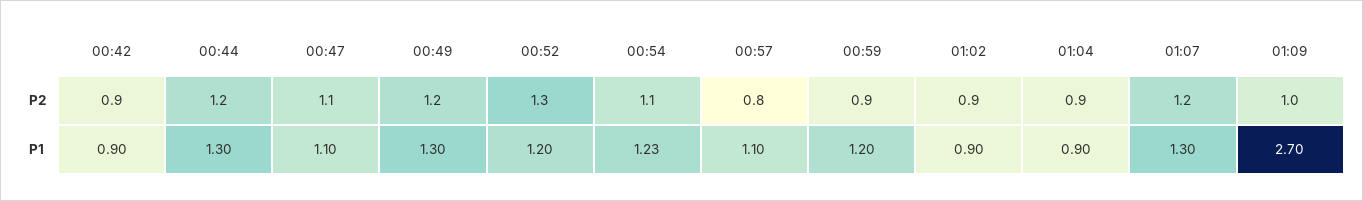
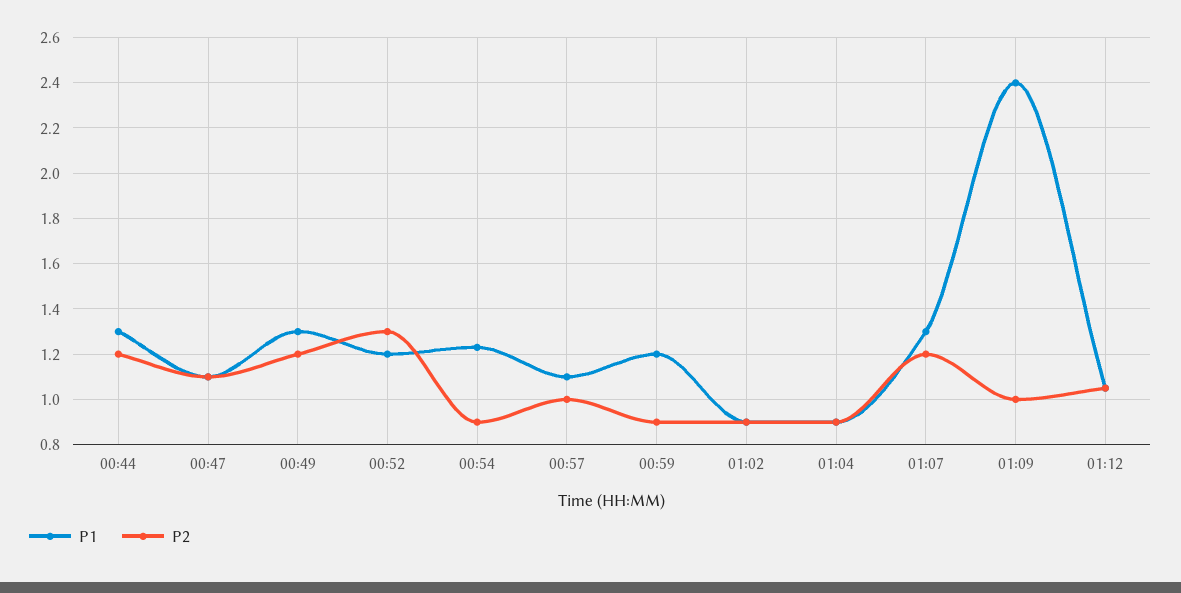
P2, 00:42: 0.9 -> none
P2, 00:54: 1.1 -> 0.9
P2, 00:57: 0.8 -> 1
P1, 00:42: 0.9 -> none
P1, 01:09: 2.7 -> 2.4
P1, 01:12: none -> 1.05
P2, 01:12: none -> 1.05

